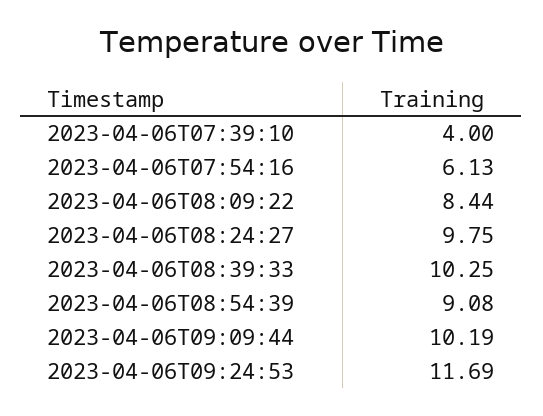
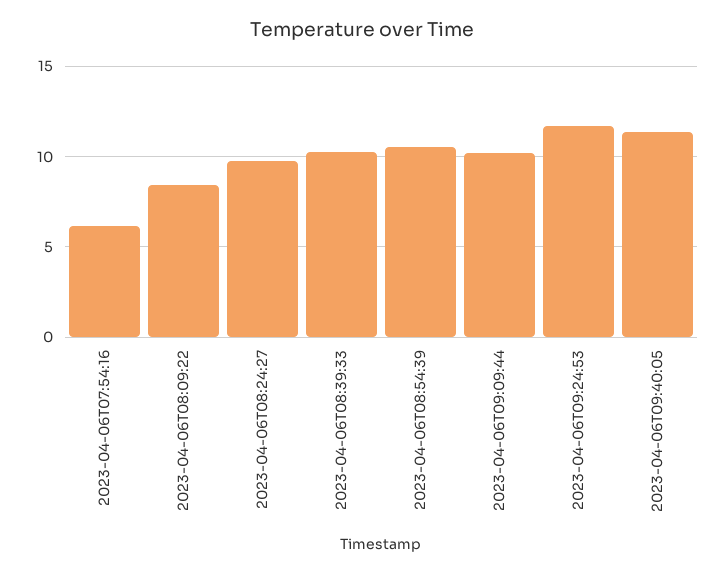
2023-04-06T07:39:10: 4 -> none
2023-04-06T08:54:39: 9.08 -> 10.5
2023-04-06T09:40:05: none -> 11.5

